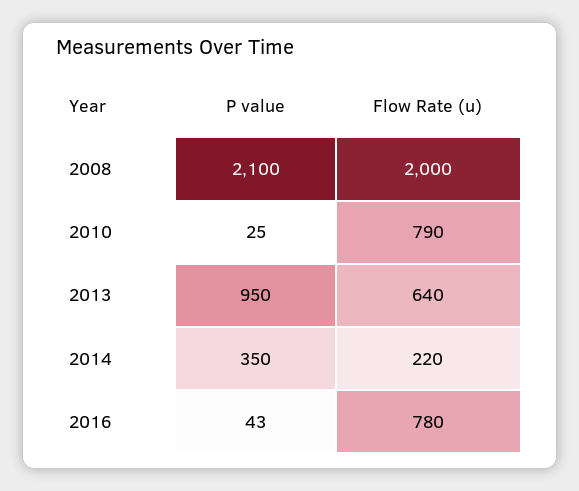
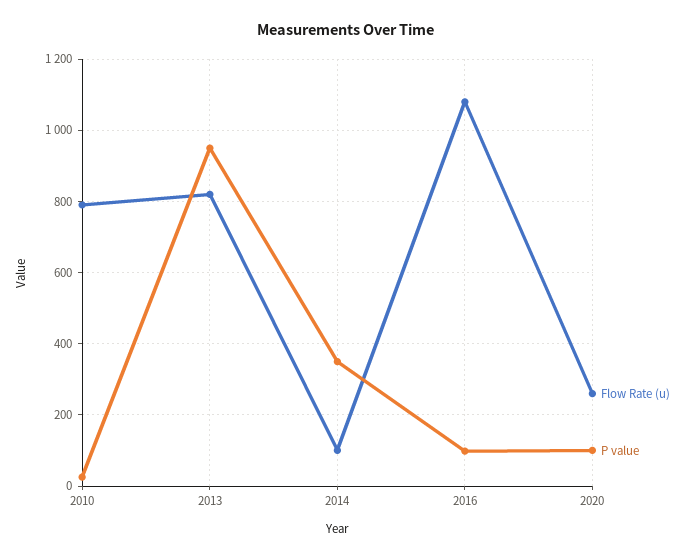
P value, 2008: 2100 -> none
Flow Rate (u), 2008: 2000 -> none
Flow Rate (u), 2013: 640 -> 820
Flow Rate (u), 2014: 220 -> 100
P value, 2016: 43 -> 100
Flow Rate (u), 2016: 780 -> 1080
Flow Rate (u), 2020: none -> 260
P value, 2020: none -> 100

